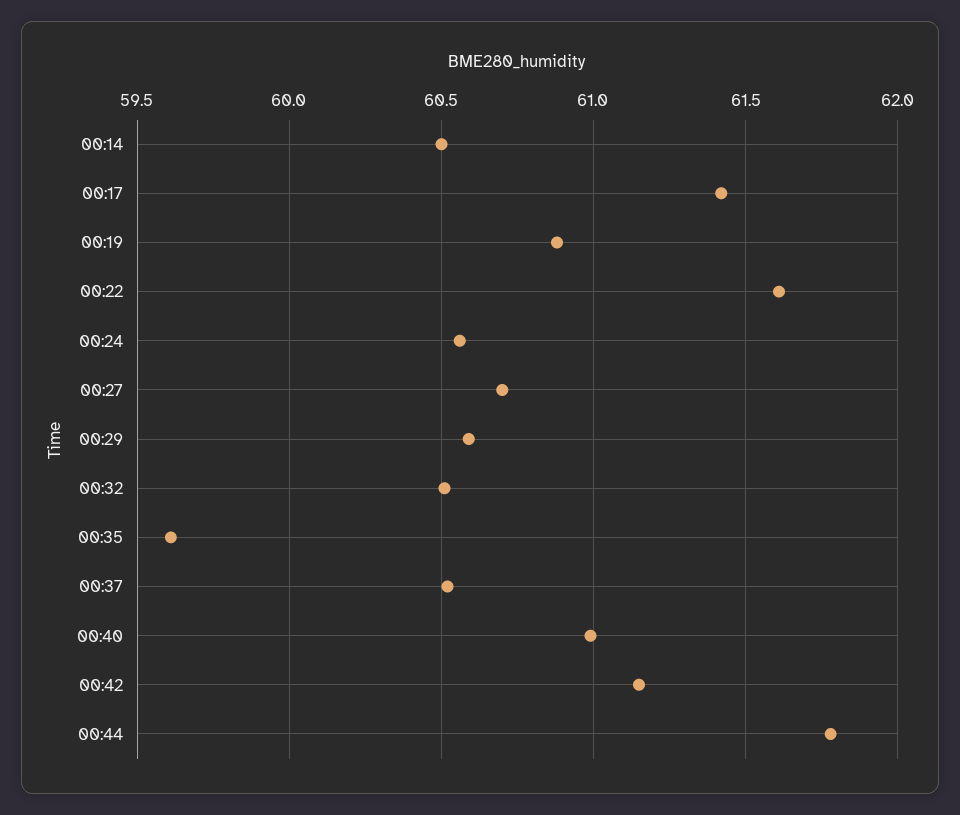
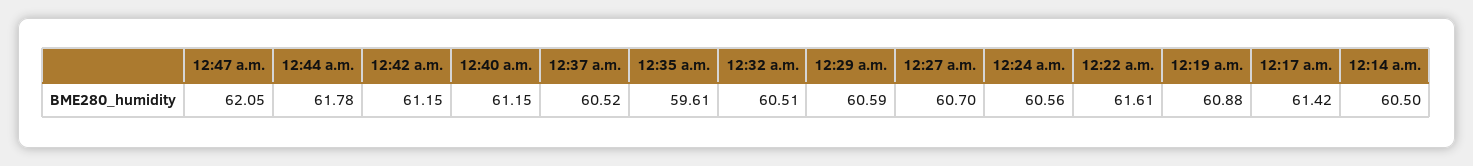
00:40: 61 -> 61.15
12:47 a.m.: none -> 62.05

